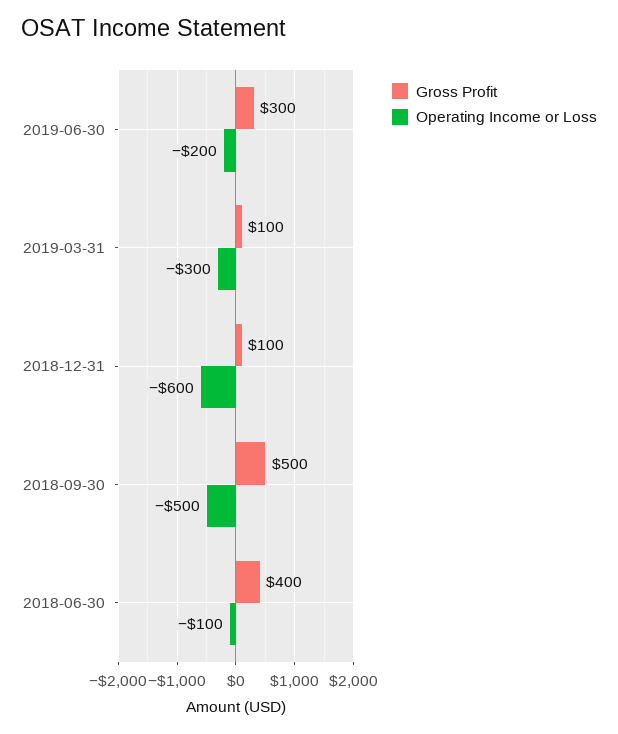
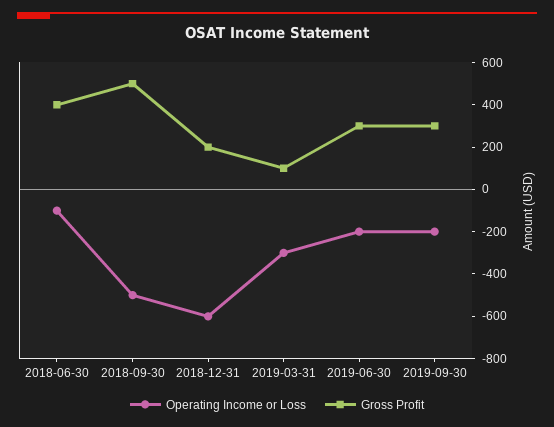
Gross Profit, 2018-12-31: 100 -> 200
Operating Income or Loss, 2019-09-30: none -> -200
Gross Profit, 2019-09-30: none -> 300

